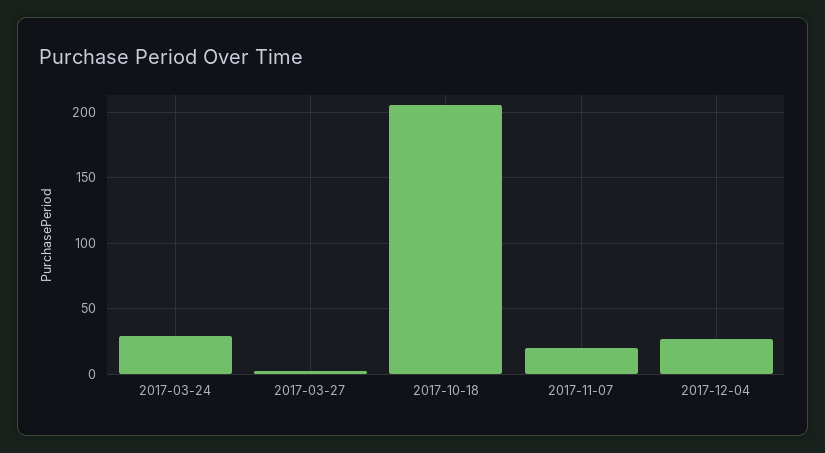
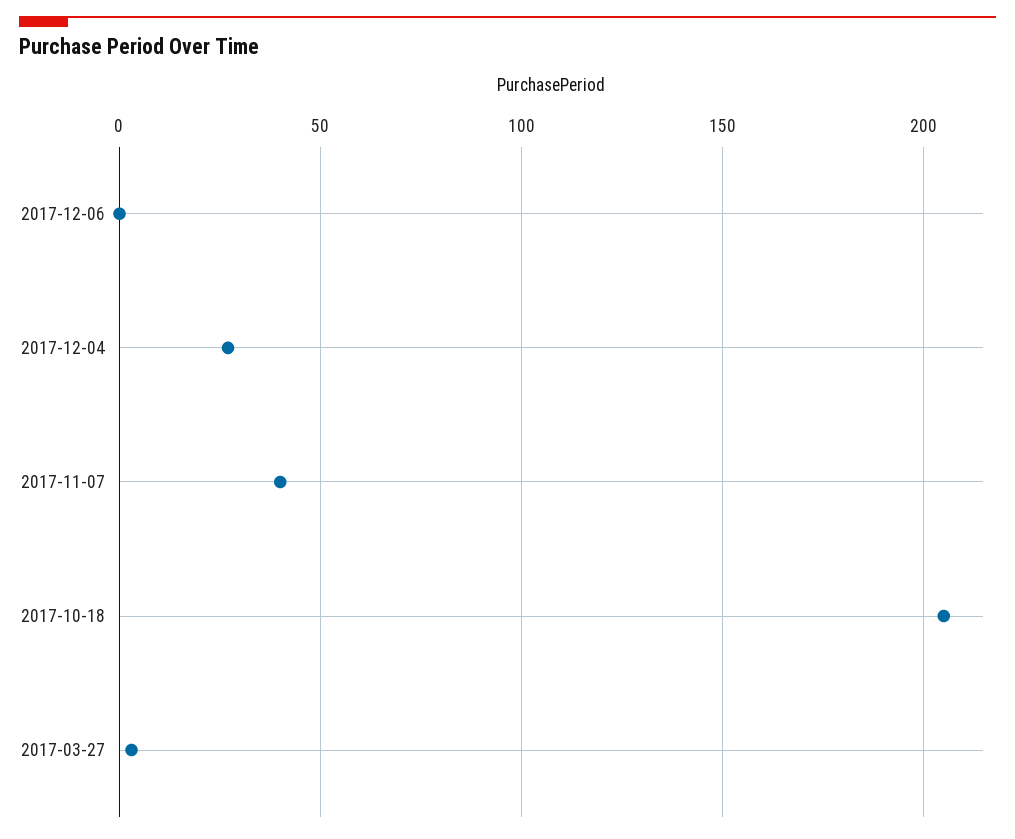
2017-03-24: 30 -> none
2017-11-07: 20 -> 40
2017-12-06: none -> 0

